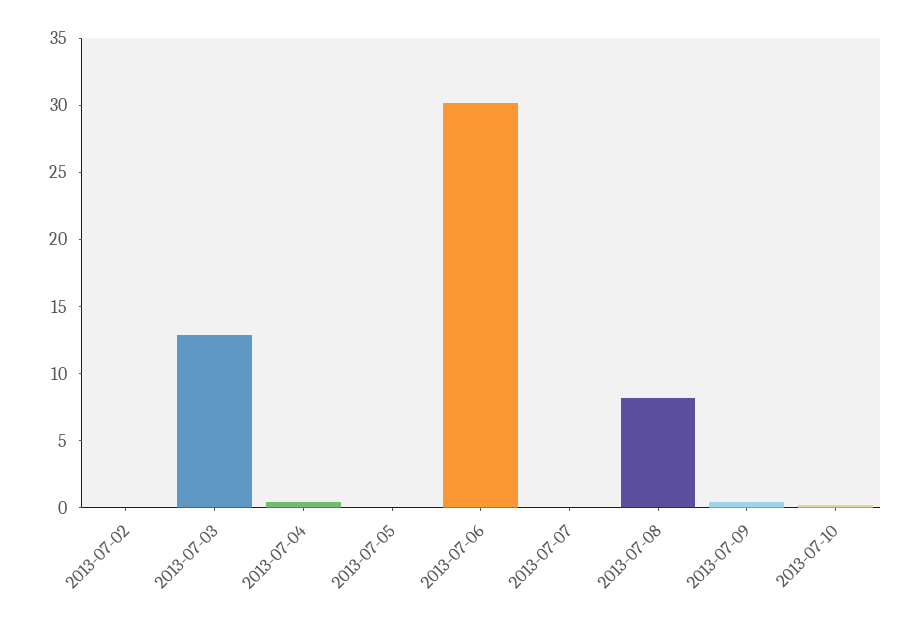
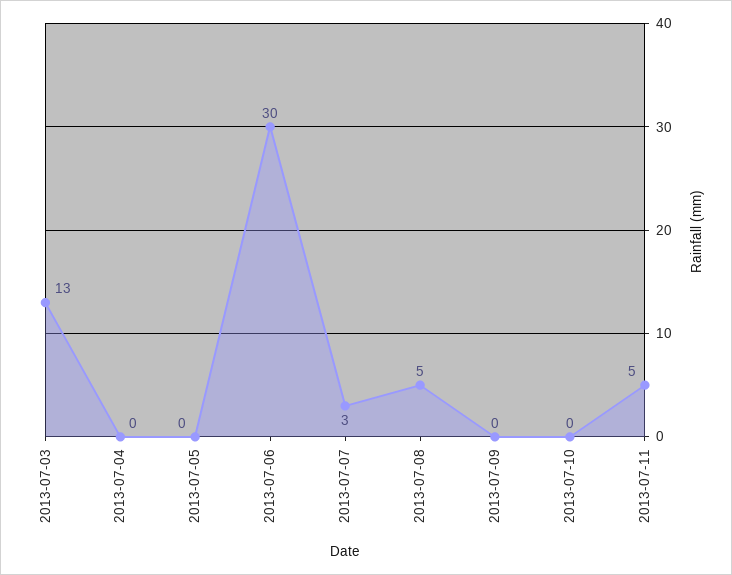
2013-07-02: 0 -> none
2013-07-07: 0 -> 3
2013-07-08: 8 -> 5
2013-07-11: none -> 5

